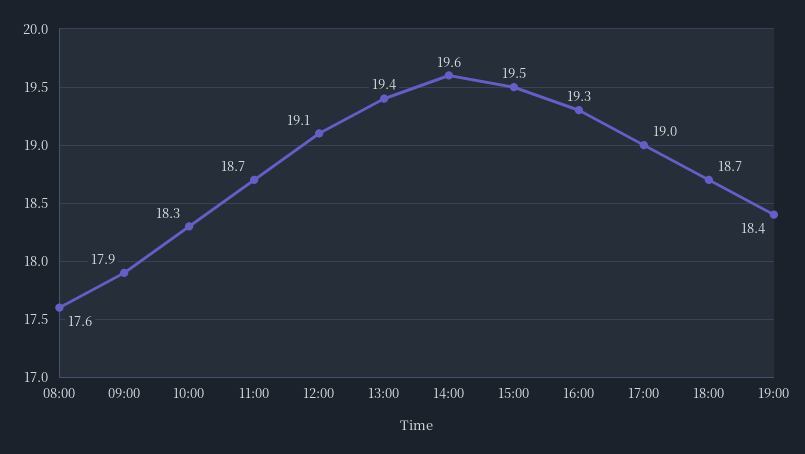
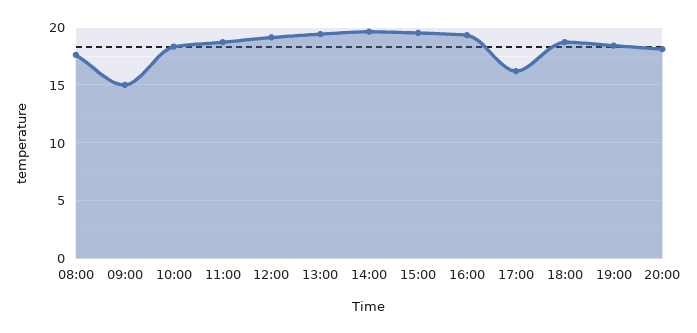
09:00: 17.9 -> 15
17:00: 19 -> 16
20:00: none -> 18

